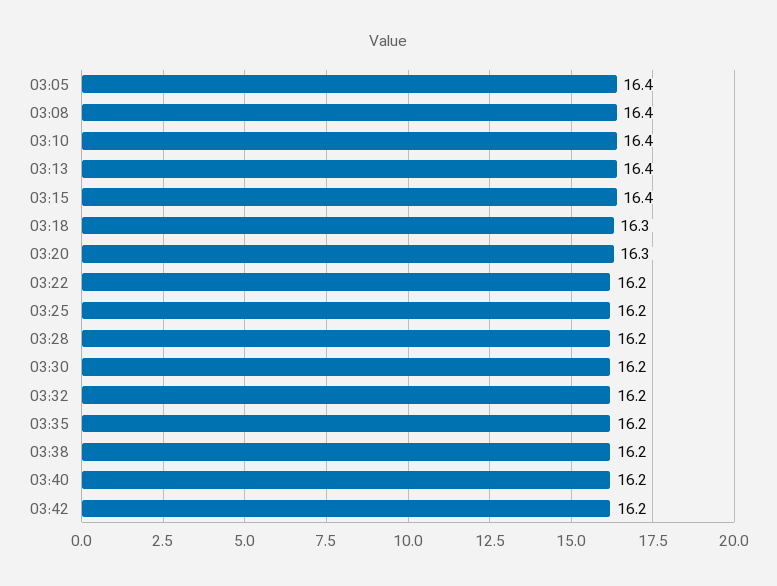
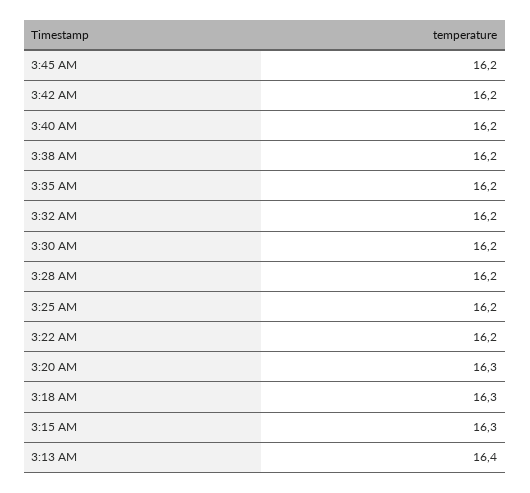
03:05: 16.4 -> none
03:08: 16.4 -> none
03:10: 16.4 -> none
03:15: 16.4 -> 16.3
3:45 AM: none -> 16.2

